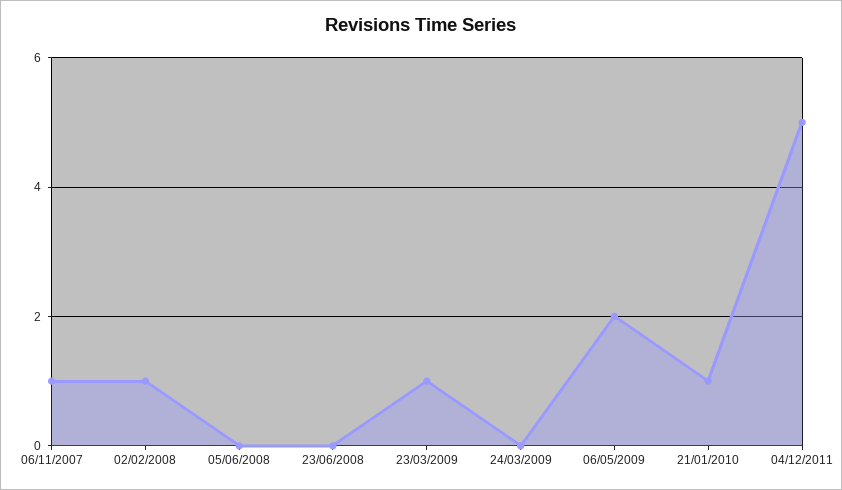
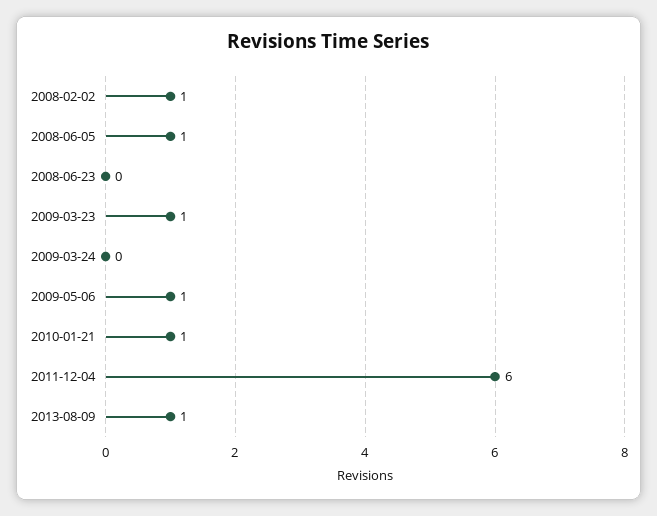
06/11/2007: 1 -> none
05/06/2008: 0 -> 1
06/05/2009: 2 -> 1
04/12/2011: 5 -> 6
2013-08-09: none -> 1

